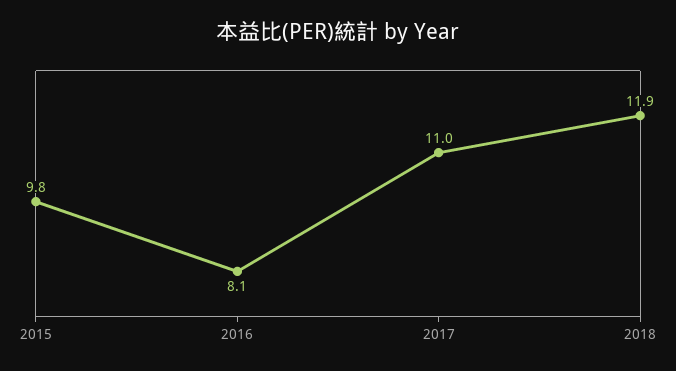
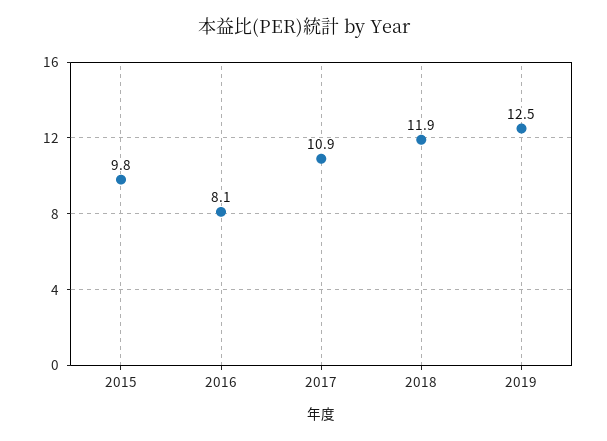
2017: 11 -> 10.9
2019: none -> 12.5

